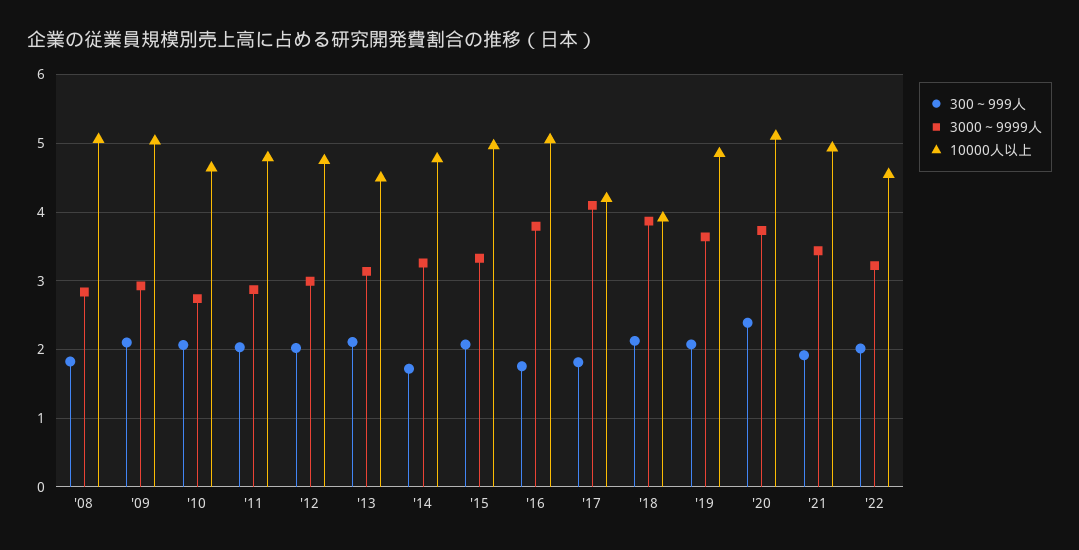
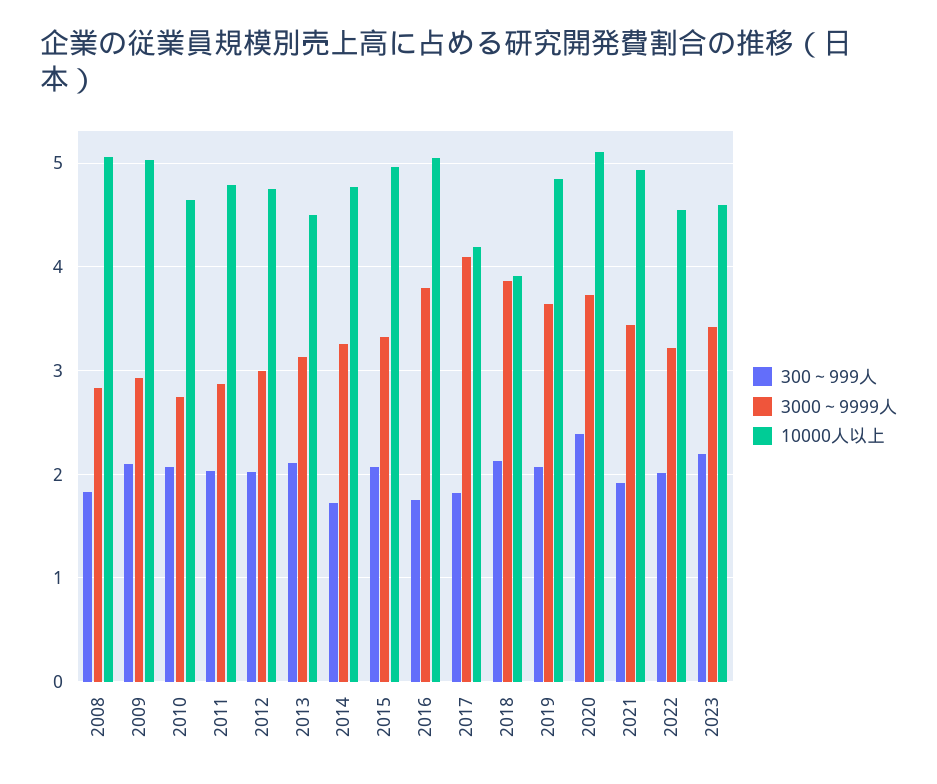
300～999人, 2023: none -> 2.2
3000～9999人, 2023: none -> 3.4
10000人以上, 2023: none -> 4.6

